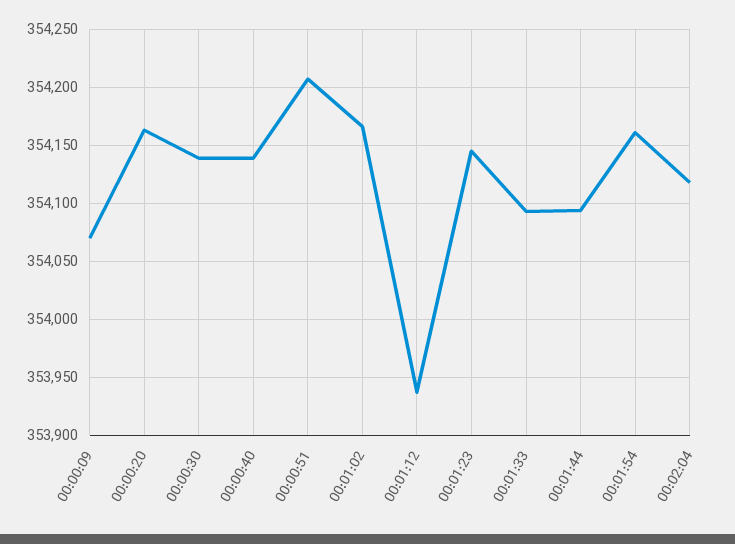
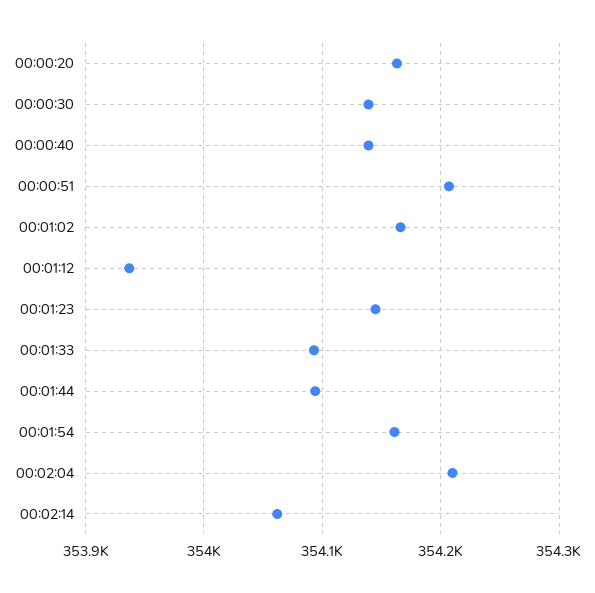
00:00:09: 354070 -> none
00:02:04: 354120 -> 354210
00:02:14: none -> 354060

